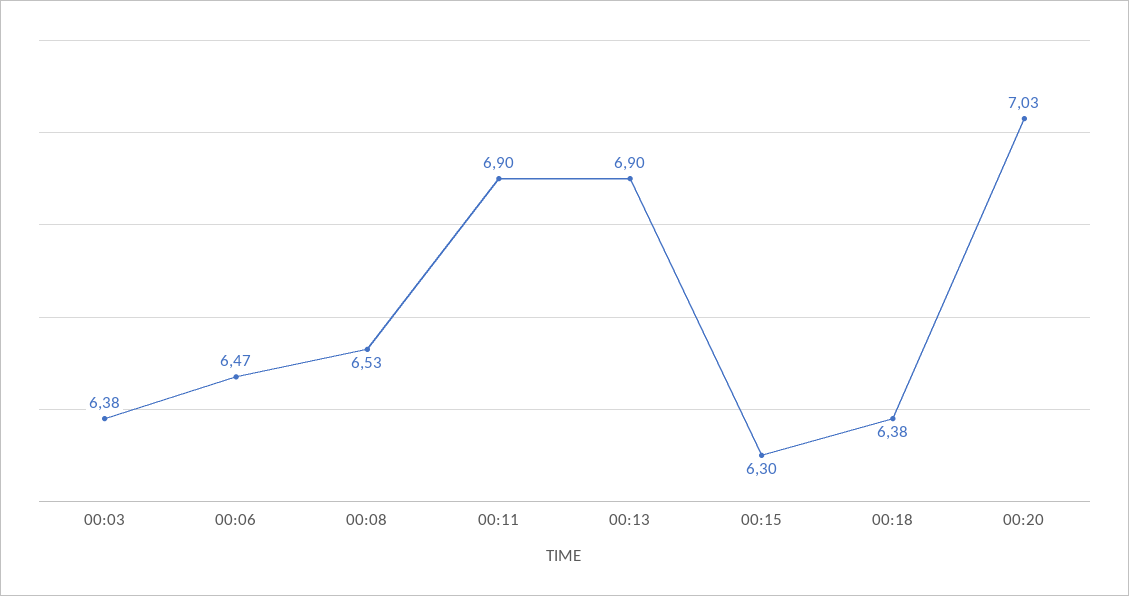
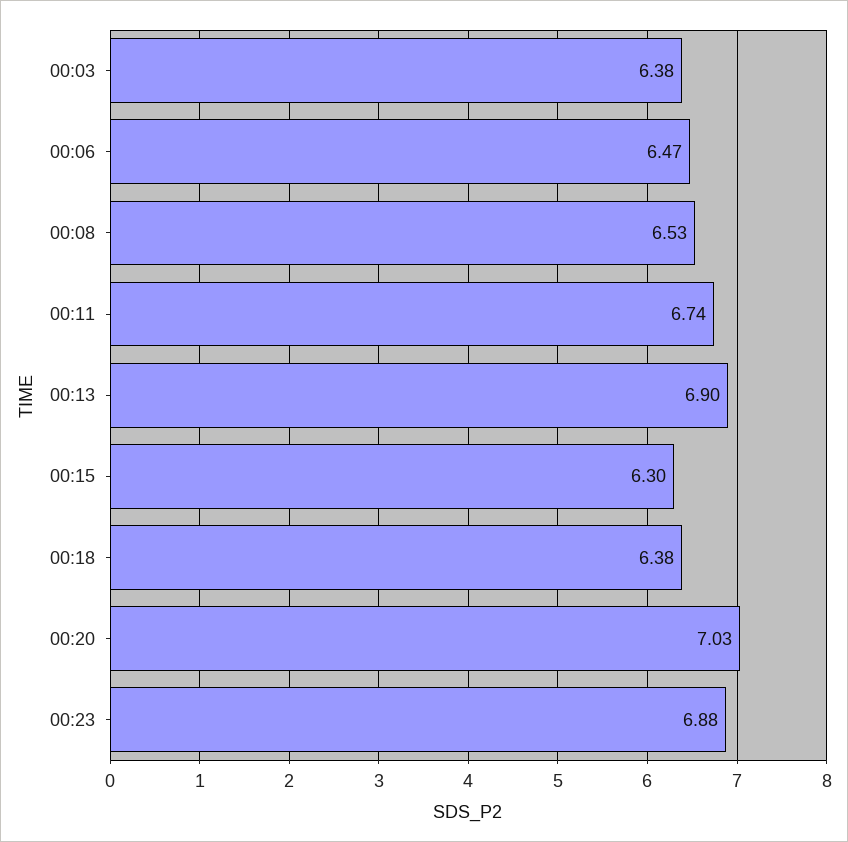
00:11: 6.9 -> 6.74
00:23: none -> 6.88

